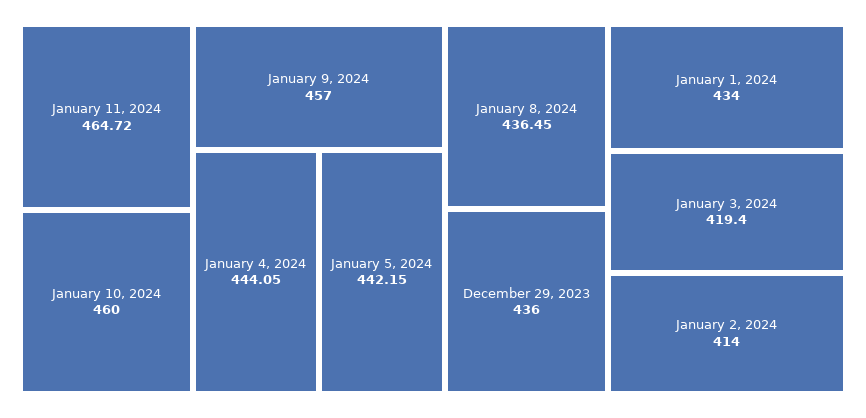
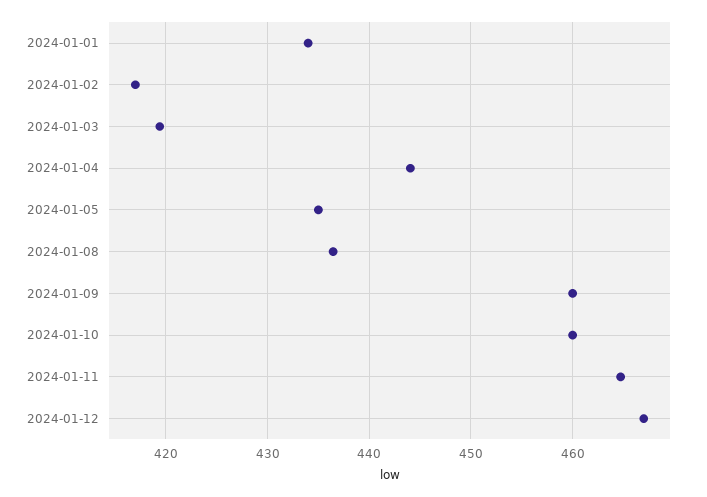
January 9, 2024: 457 -> 460
January 5, 2024: 442.15 -> 435
December 29, 2023: 436 -> none
January 2, 2024: 414 -> 417
2024-01-12: none -> 467

